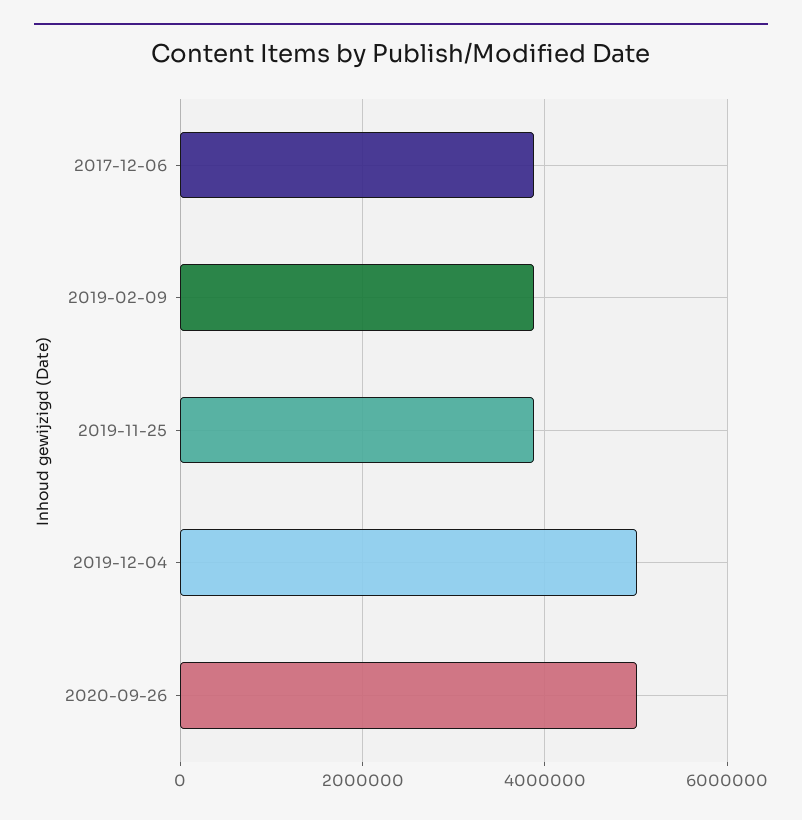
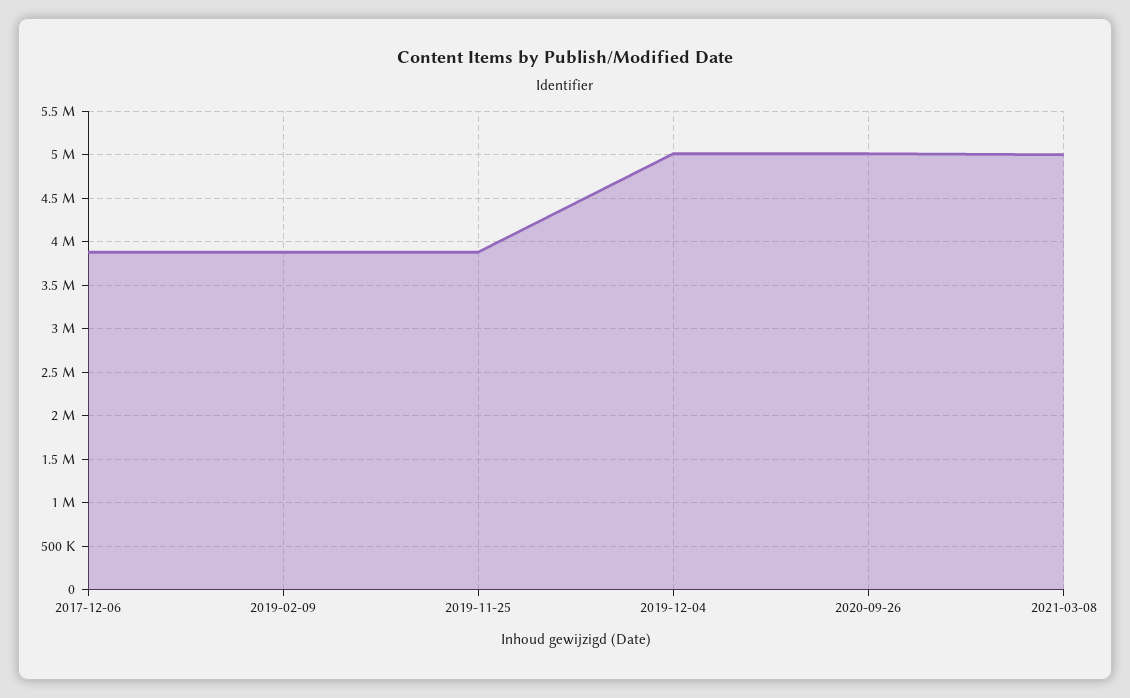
2021-03-08: none -> 5000000

